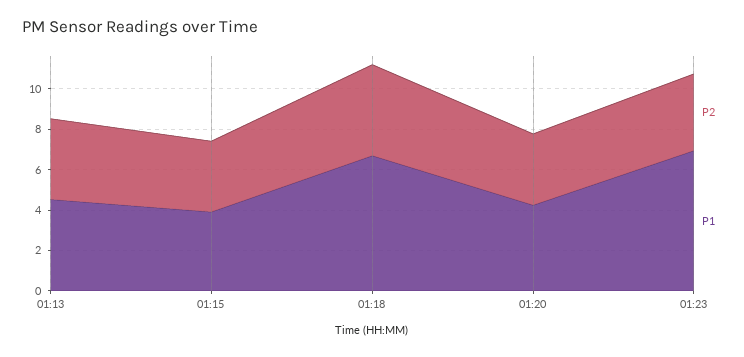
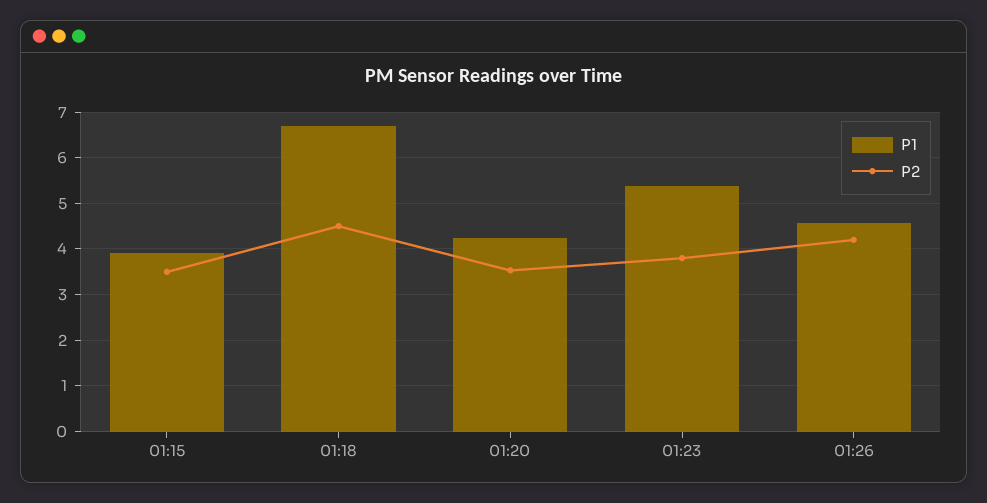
P2, 01:13: 4 -> none
P1, 01:13: 4.5 -> none
P1, 01:23: 7 -> 5.4
P1, 01:26: none -> 4.6
P2, 01:26: none -> 4.2

